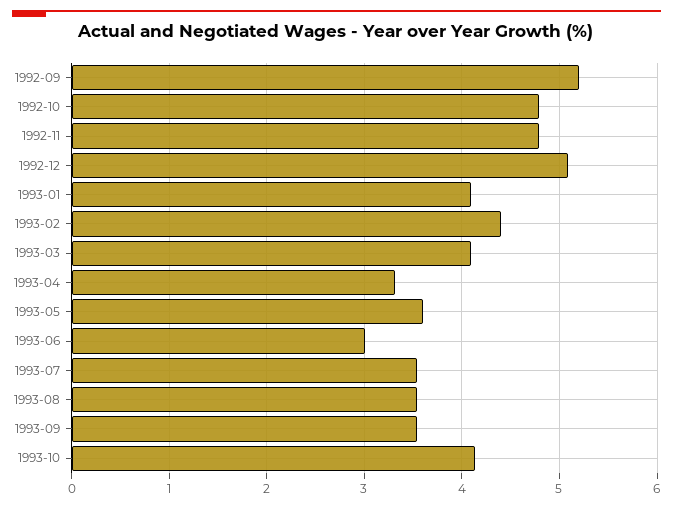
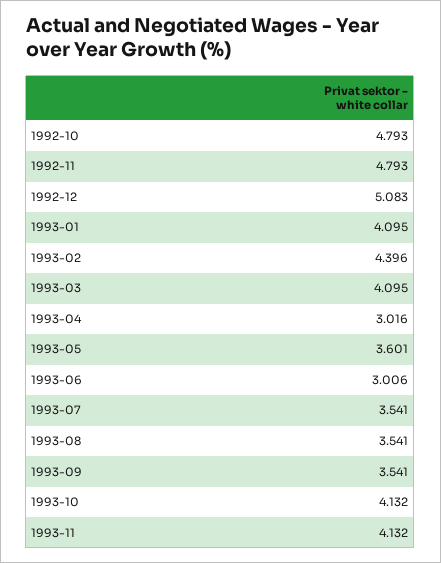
1992-09: 5.2 -> none
1993-04: 3.3 -> 3.016
1993-11: none -> 4.132

